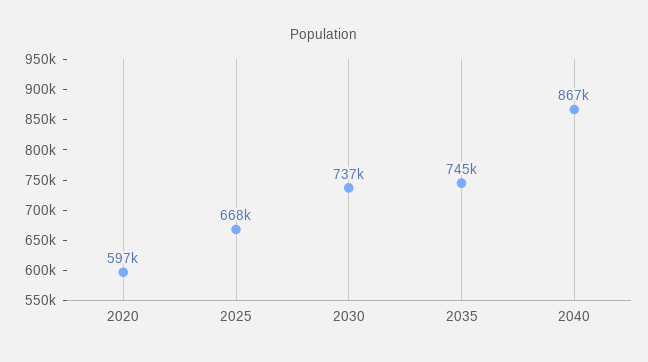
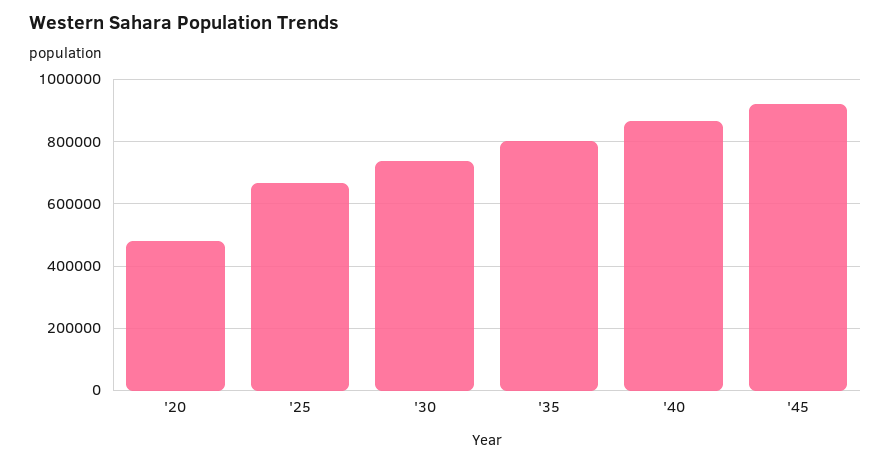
2020: 597000 -> 480000
2035: 745000 -> 800000
'45: none -> 920000

